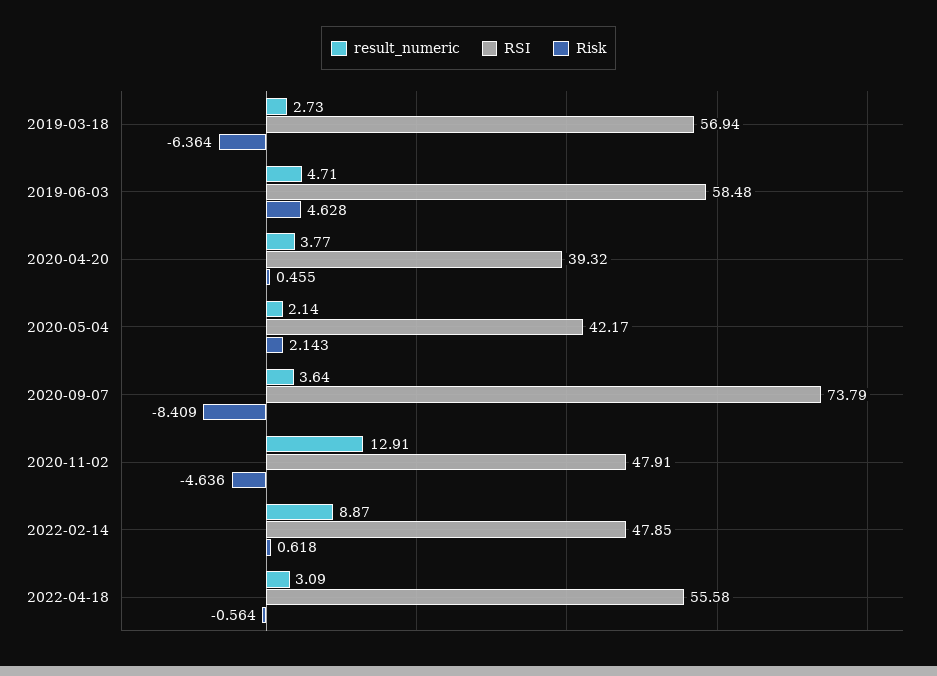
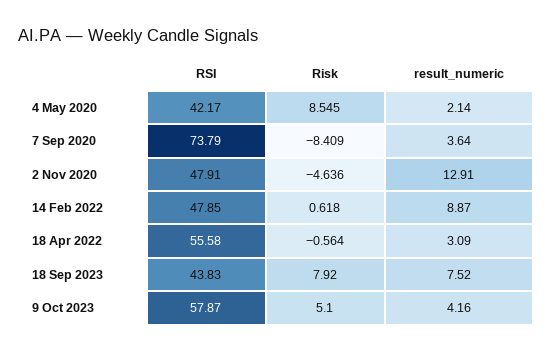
result_numeric, 2019-03-18: 2.73 -> none
RSI, 2019-03-18: 56.94 -> none
Risk, 2019-03-18: -6.364 -> none
result_numeric, 2019-06-03: 4.71 -> none
RSI, 2019-06-03: 58.48 -> none
Risk, 2019-06-03: 4.628 -> none
result_numeric, 2020-04-20: 3.77 -> none
RSI, 2020-04-20: 39.32 -> none
Risk, 2020-04-20: 0.455 -> none
Risk, 2020-05-04: 2.143 -> 8.545
RSI, 18 Sep 2023: none -> 43.83
Risk, 18 Sep 2023: none -> 7.92
result_numeric, 18 Sep 2023: none -> 7.52
RSI, 9 Oct 2023: none -> 57.87
Risk, 9 Oct 2023: none -> 5.1
result_numeric, 9 Oct 2023: none -> 4.16

